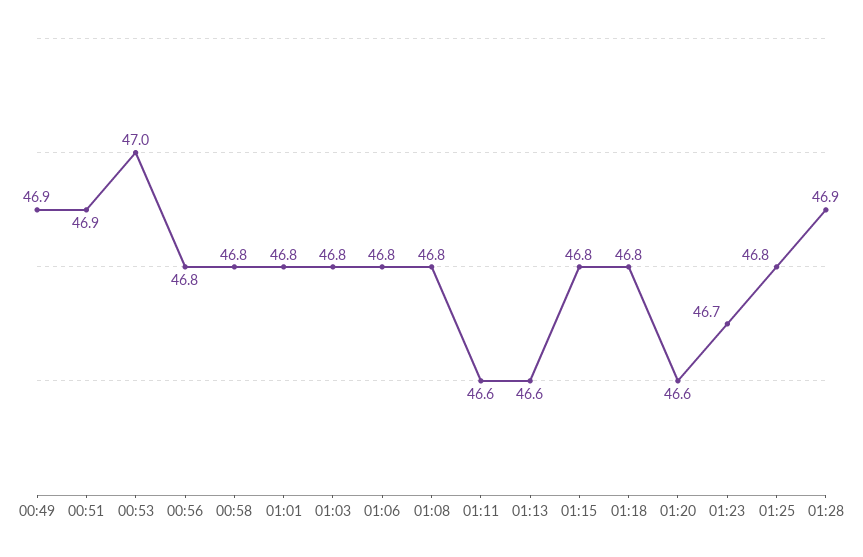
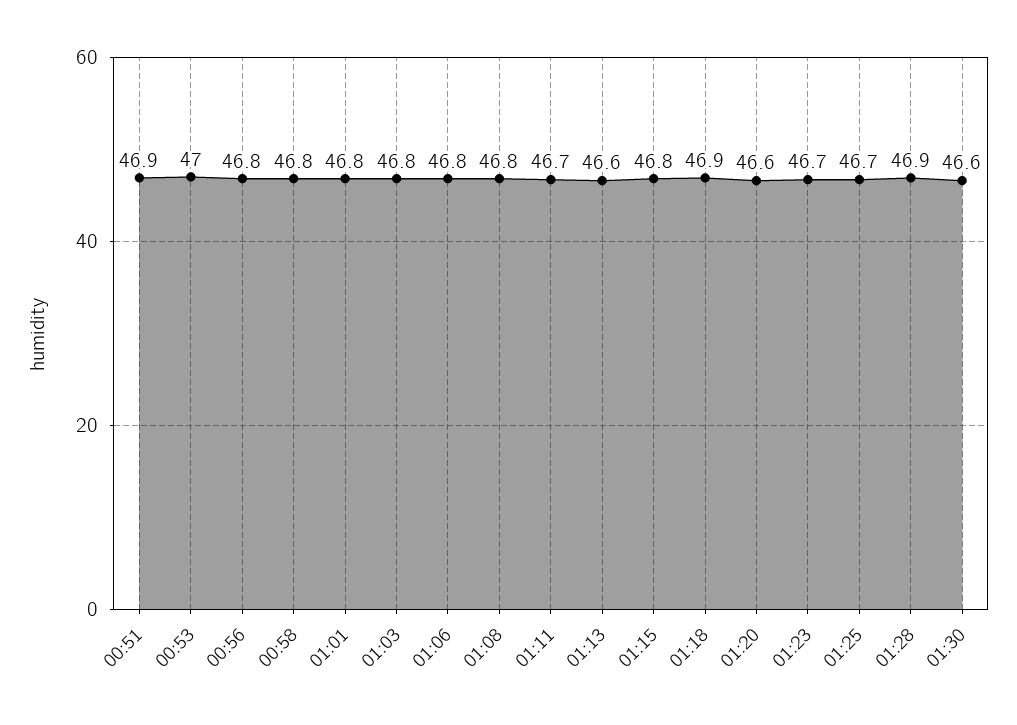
00:49: 46.9 -> none
01:11: 46.6 -> 46.7
01:18: 46.8 -> 46.9
01:25: 46.8 -> 46.7
01:30: none -> 46.6

